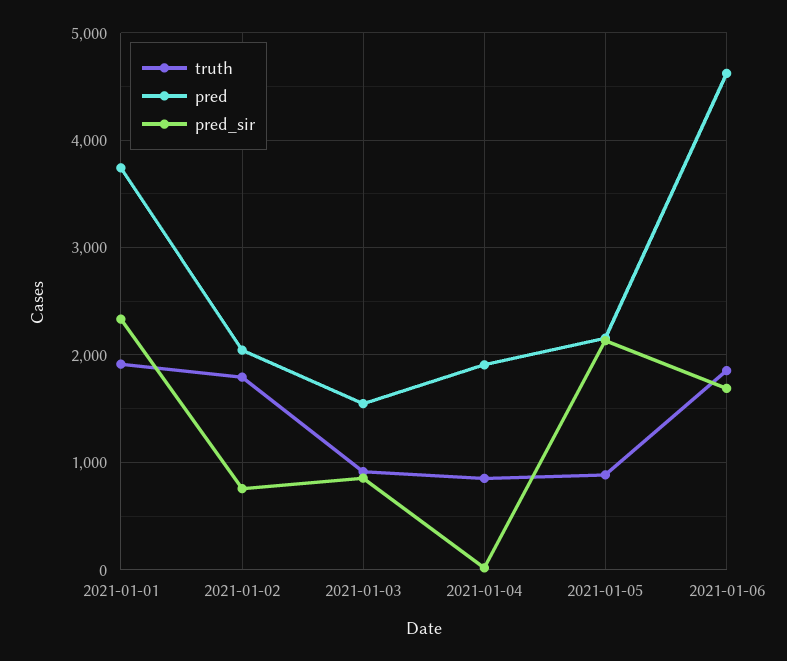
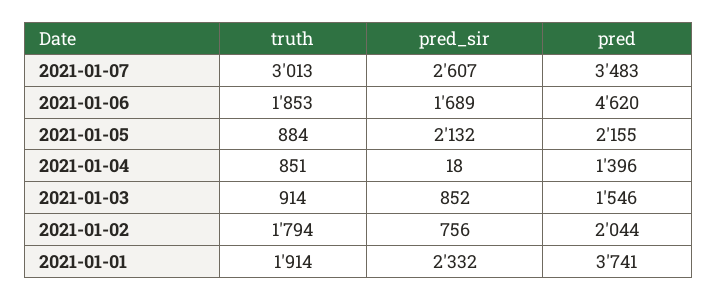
pred, 2021-01-04: 1900 -> 1396
truth, 2021-01-07: none -> 3013
pred_sir, 2021-01-07: none -> 2607
pred, 2021-01-07: none -> 3483

